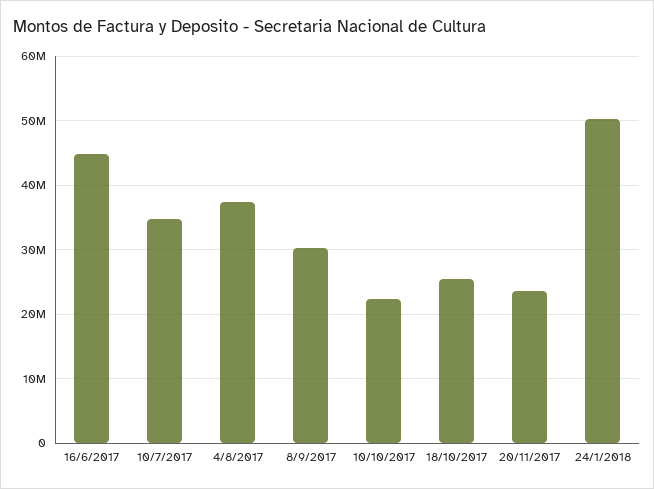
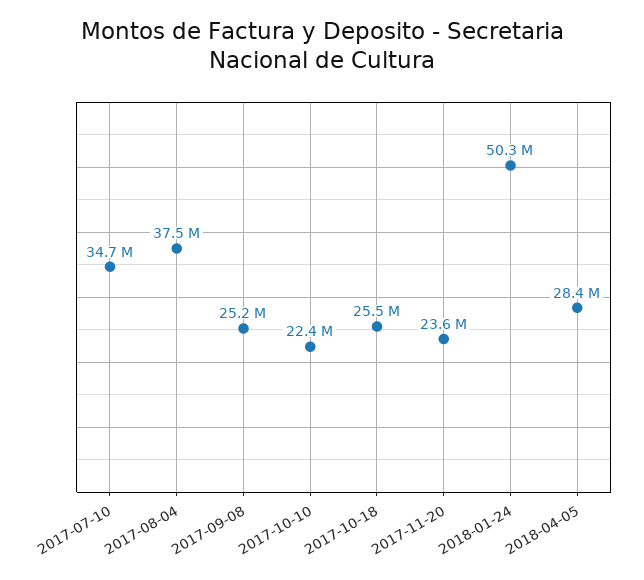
16/6/2017: 45000000 -> none
8/9/2017: 30000000 -> 25200000
2018-04-05: none -> 28400000

